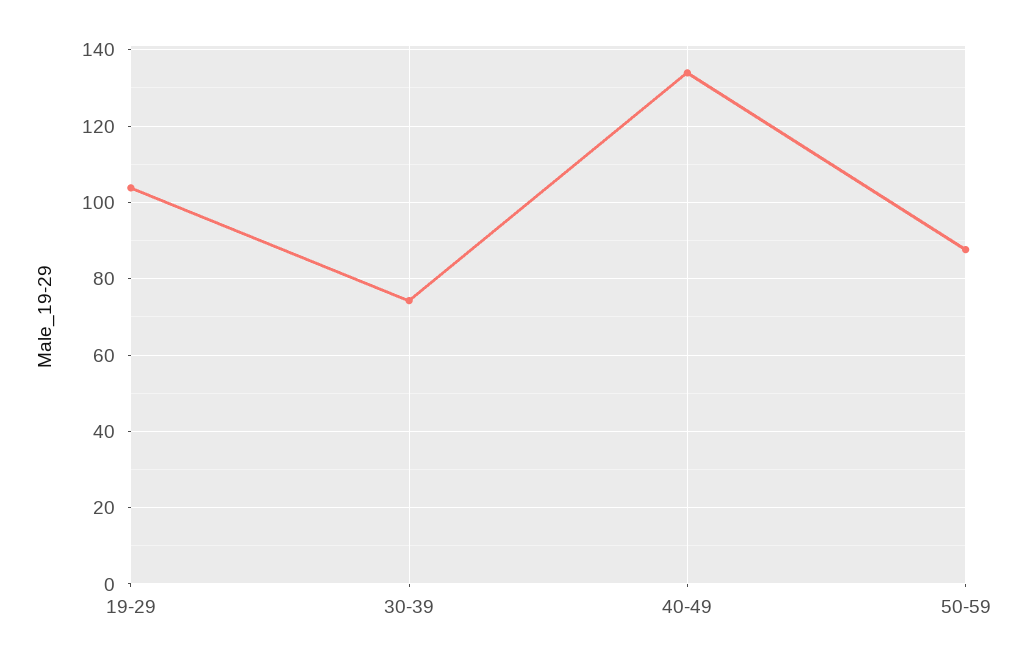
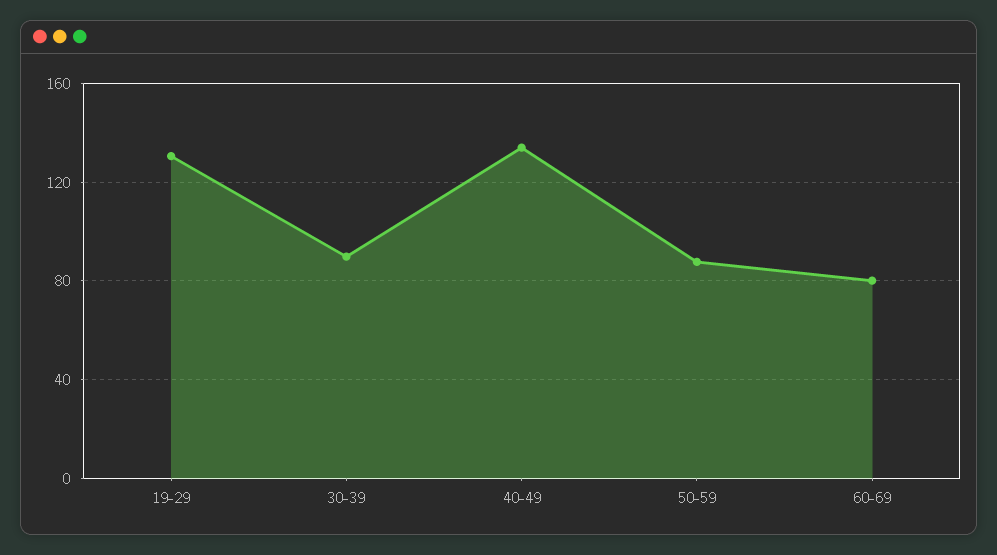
19-29: 104 -> 130
30-39: 74 -> 90
60-69: none -> 80

